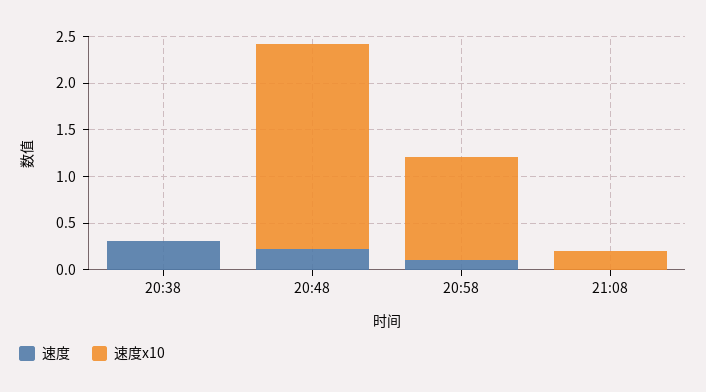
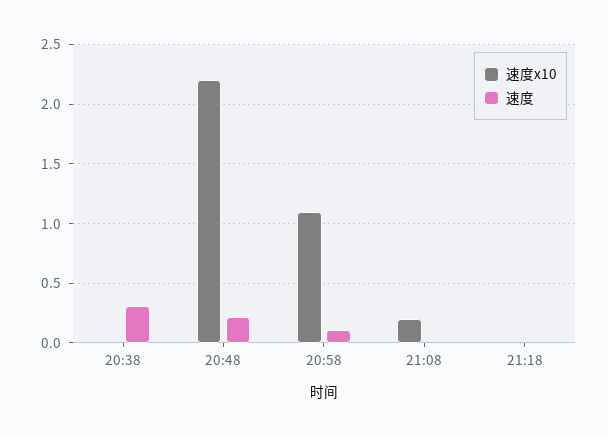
速度x10, 21:18: none -> 0
速度, 21:18: none -> 0

